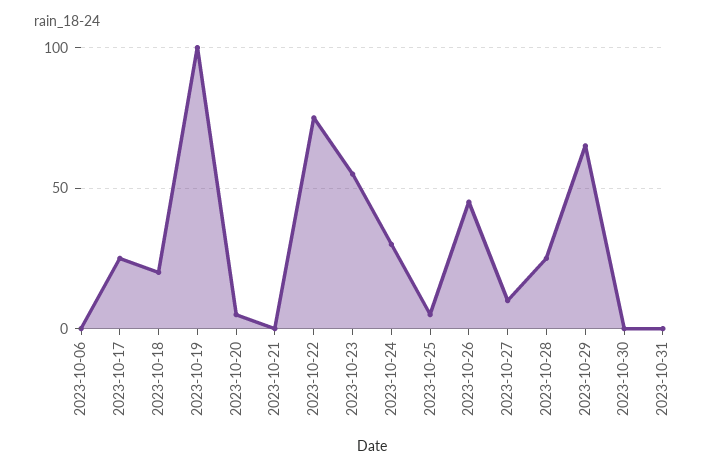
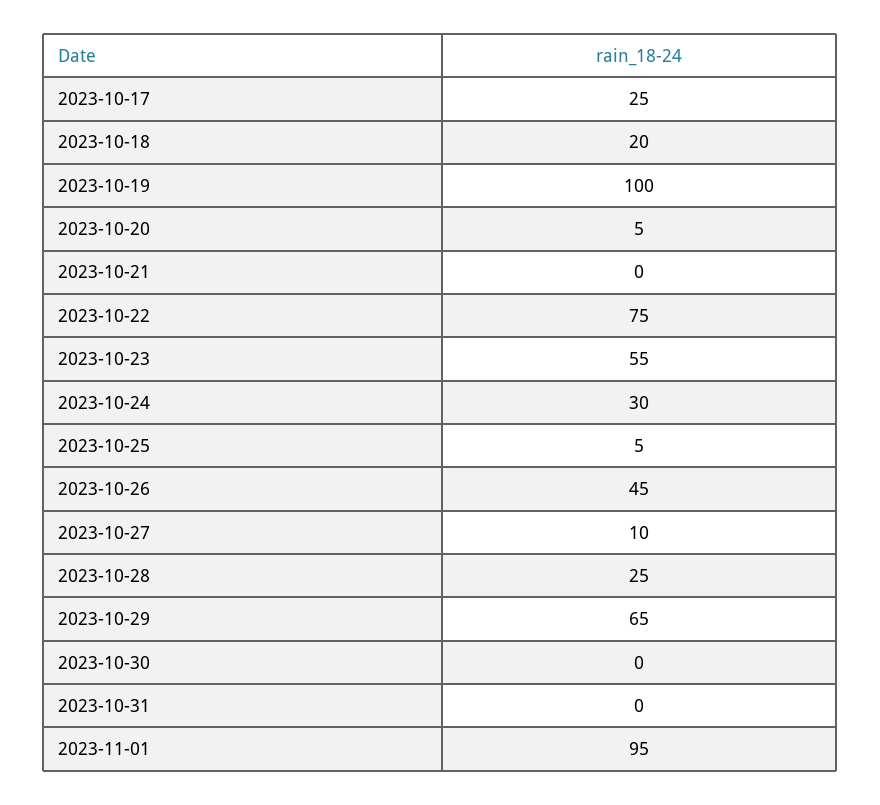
2023-10-06: 0 -> none
2023-11-01: none -> 95

